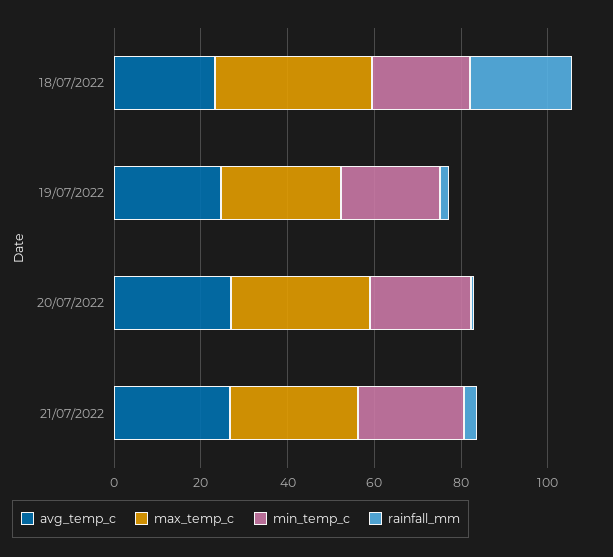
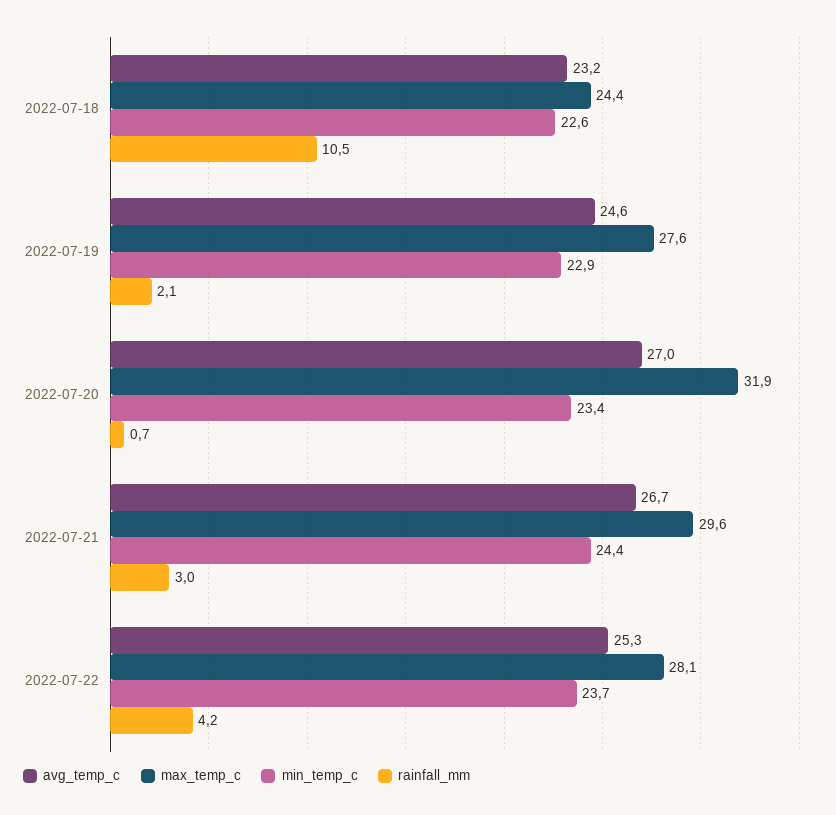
max_temp_c, 18/07/2022: 35 -> 24.4
rainfall_mm, 18/07/2022: 25 -> 10.5
avg_temp_c, 2022-07-22: none -> 25.3
max_temp_c, 2022-07-22: none -> 28.1
min_temp_c, 2022-07-22: none -> 23.7
rainfall_mm, 2022-07-22: none -> 4.2

